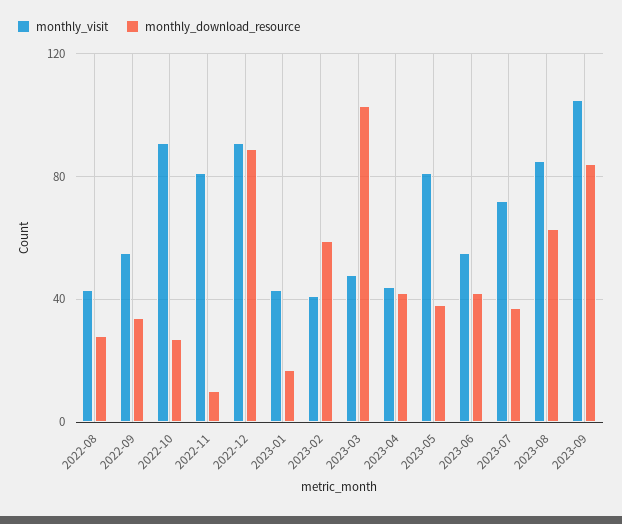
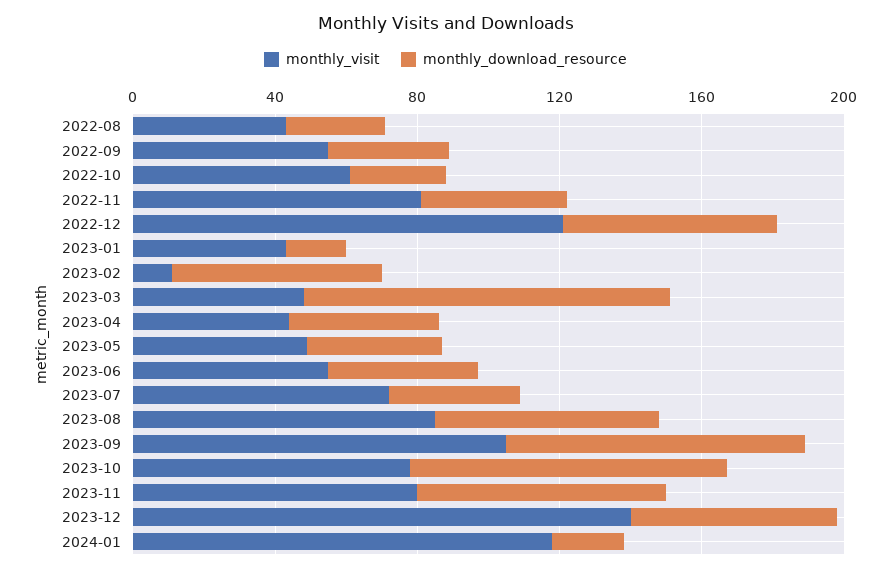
monthly_visit, 2022-10: 90 -> 60
monthly_download_resource, 2022-11: 10 -> 40
monthly_visit, 2022-12: 90 -> 120
monthly_download_resource, 2022-12: 90 -> 60
monthly_visit, 2023-02: 40 -> 10
monthly_visit, 2023-05: 80 -> 50
monthly_visit, 2023-10: none -> 80
monthly_download_resource, 2023-10: none -> 90
monthly_visit, 2023-11: none -> 80
monthly_download_resource, 2023-11: none -> 70
monthly_visit, 2023-12: none -> 140
monthly_download_resource, 2023-12: none -> 60
monthly_visit, 2024-01: none -> 120
monthly_download_resource, 2024-01: none -> 20

